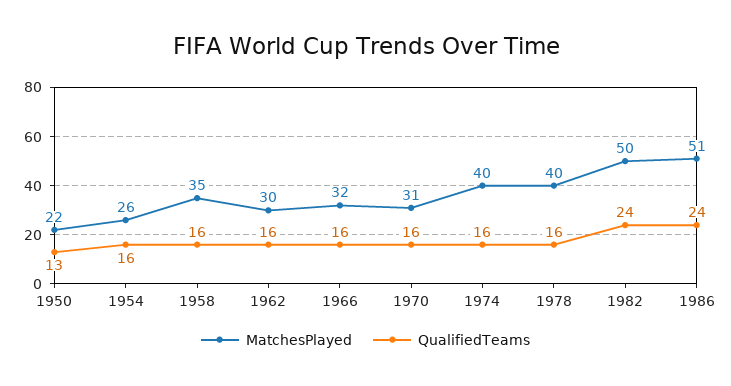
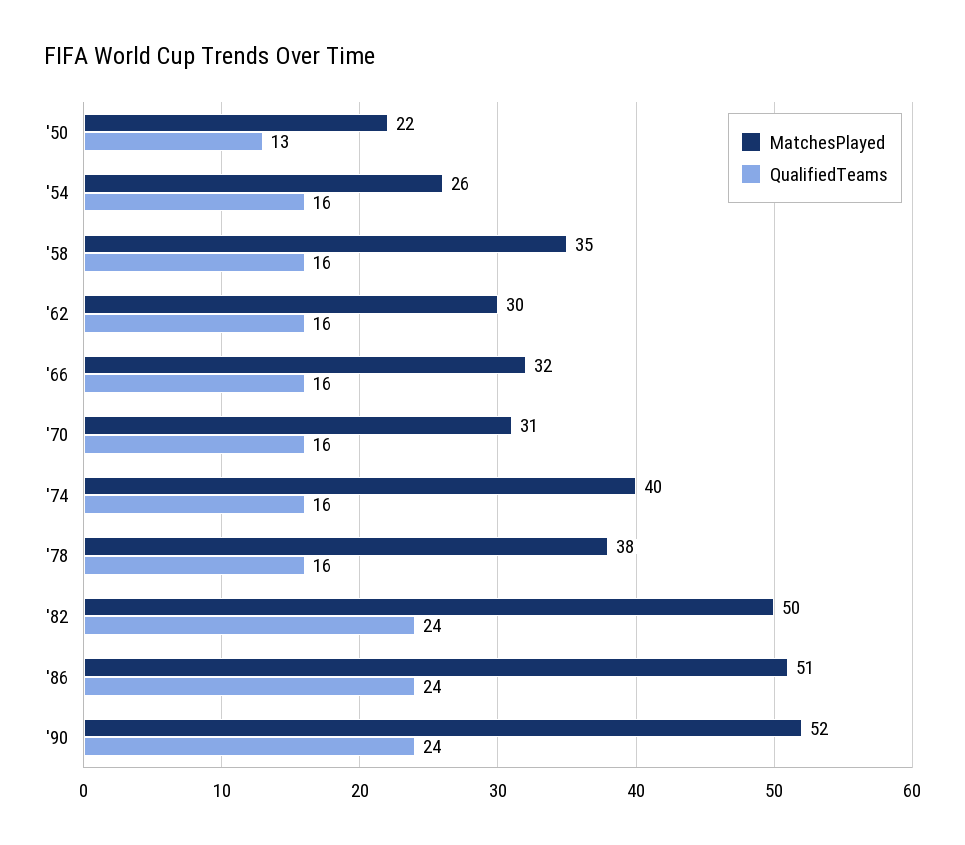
MatchesPlayed, 1978: 40 -> 38
MatchesPlayed, '90: none -> 52
QualifiedTeams, '90: none -> 24

